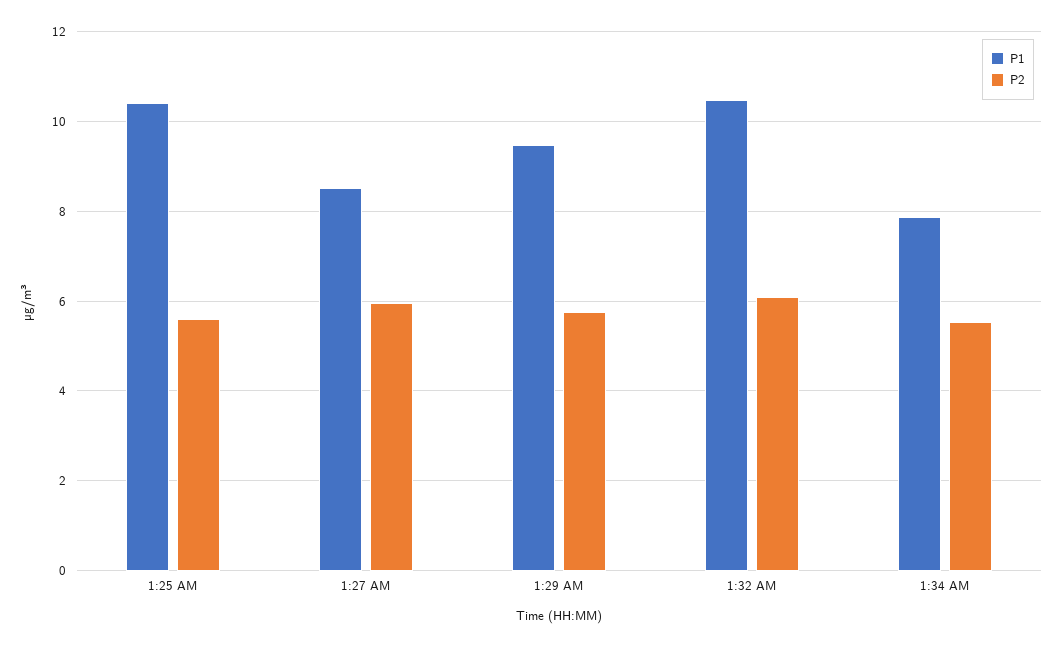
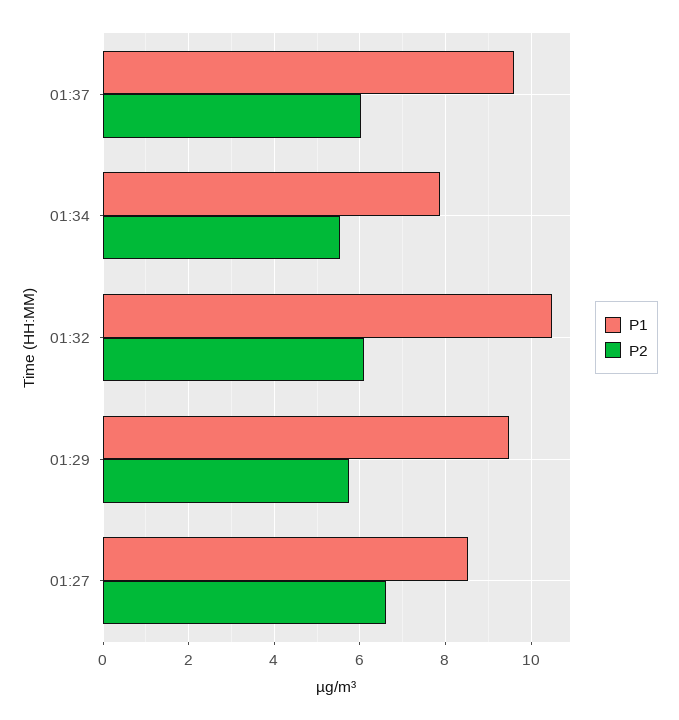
P1, 1:25 AM: 10.4 -> none
P2, 1:25 AM: 5.6 -> none
P2, 1:27 AM: 6 -> 6.6
P1, 01:37: none -> 9.6
P2, 01:37: none -> 6

